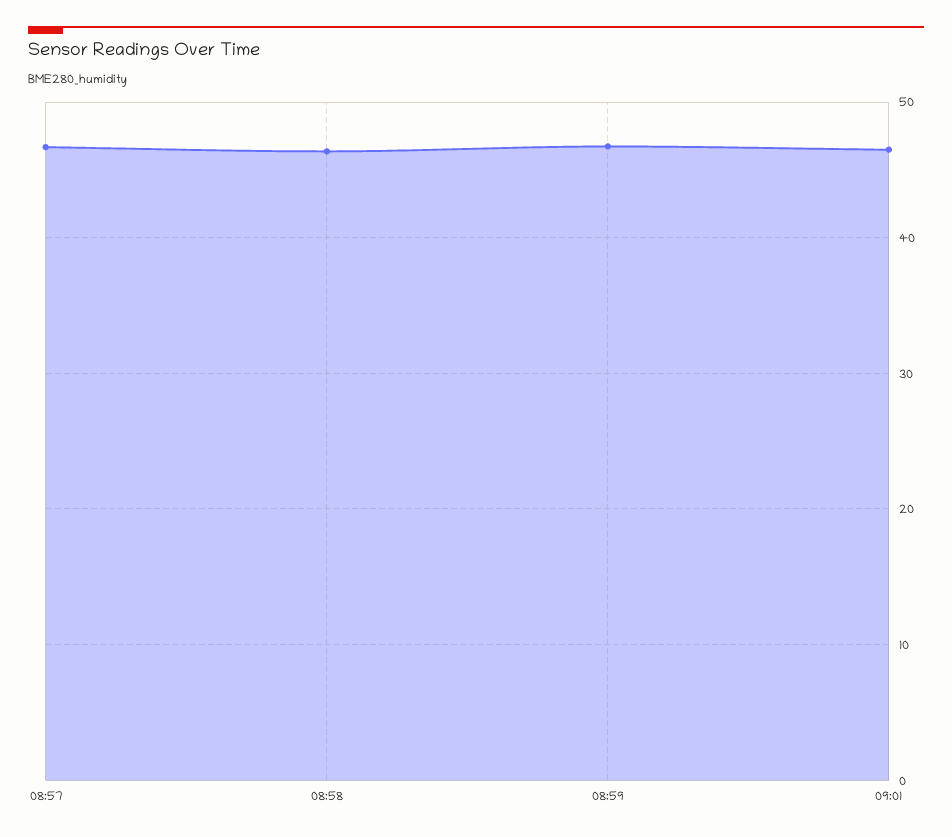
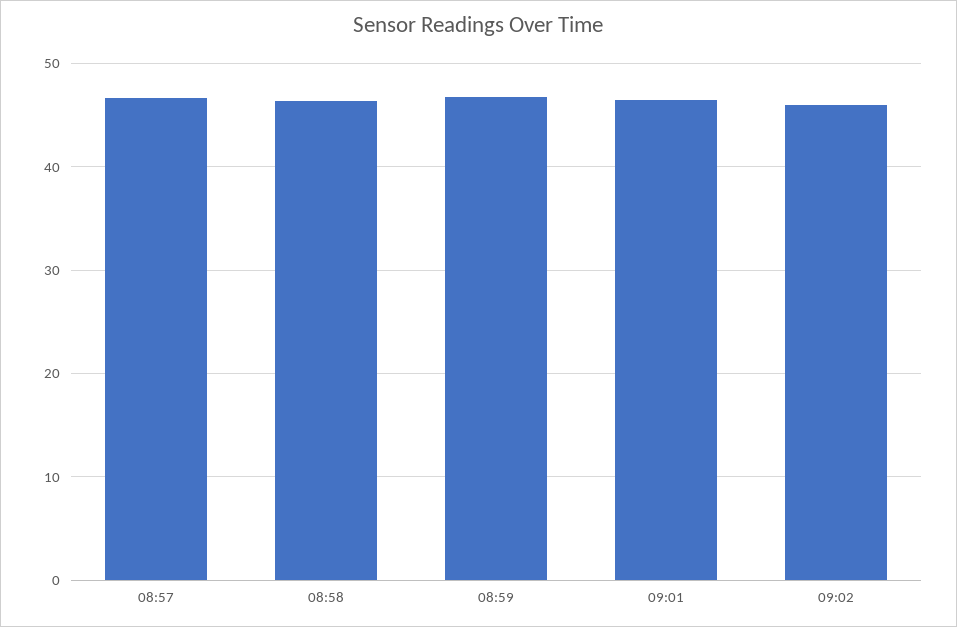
09:02: none -> 46

